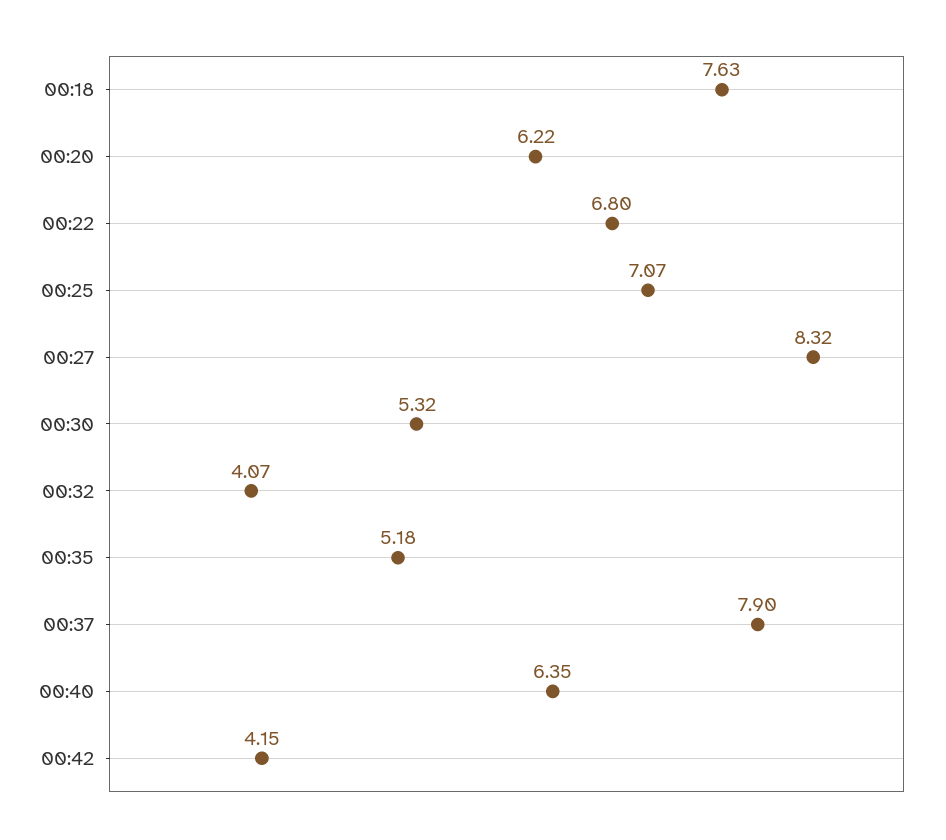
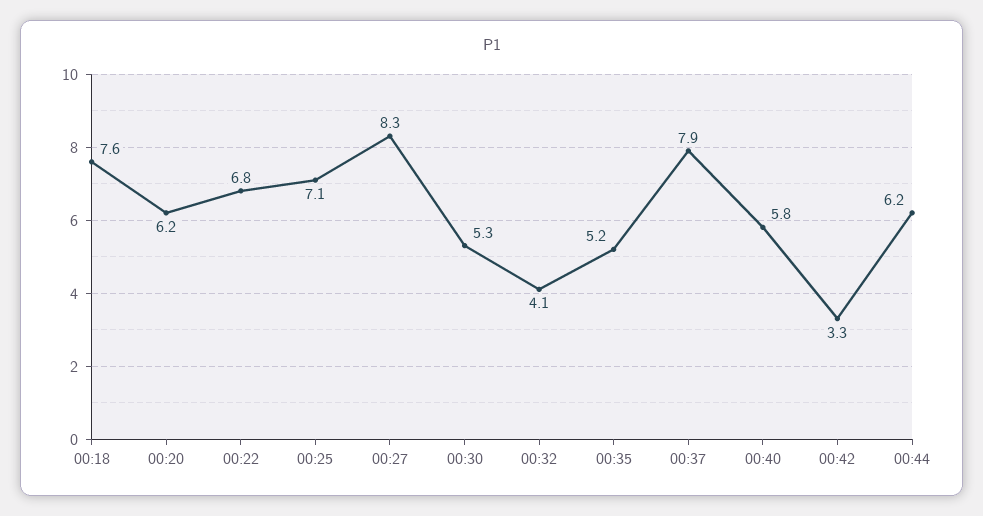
00:40: 6.35 -> 5.8
00:42: 4.15 -> 3.3
00:44: none -> 6.2

